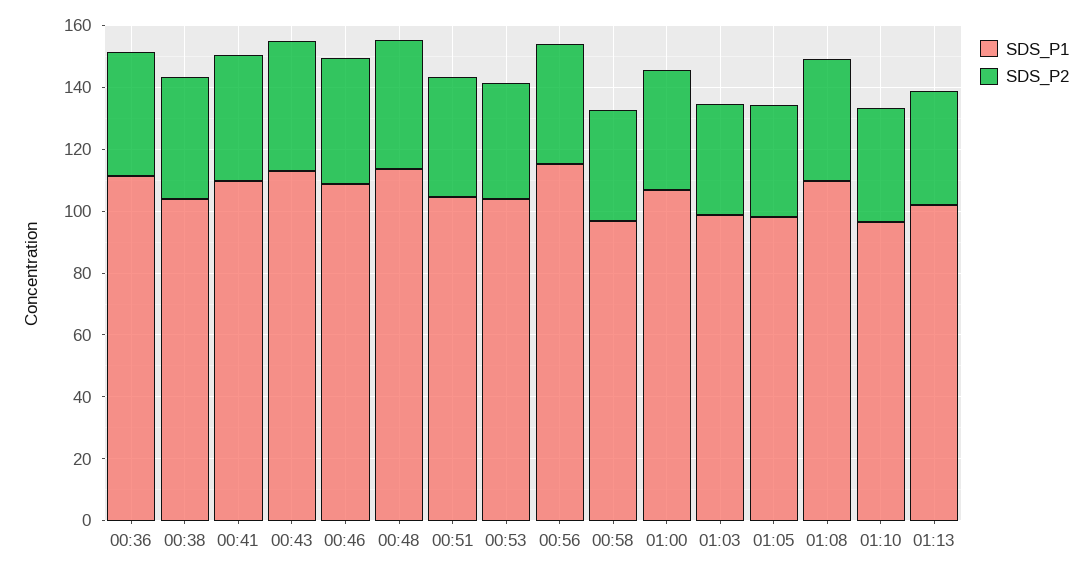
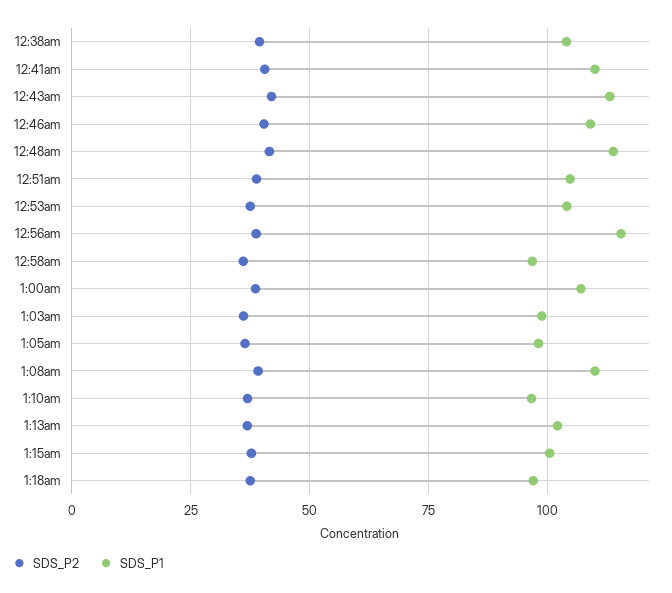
SDS_P1, 00:36: 110 -> none
SDS_P2, 00:36: 40 -> none
SDS_P2, 1:15am: none -> 37.5
SDS_P1, 1:15am: none -> 100
SDS_P2, 1:18am: none -> 37.5
SDS_P1, 1:18am: none -> 97.5

